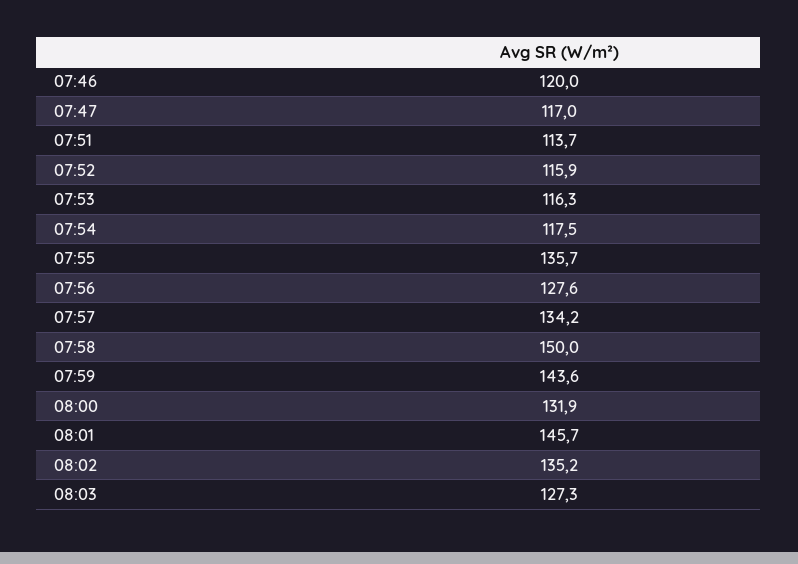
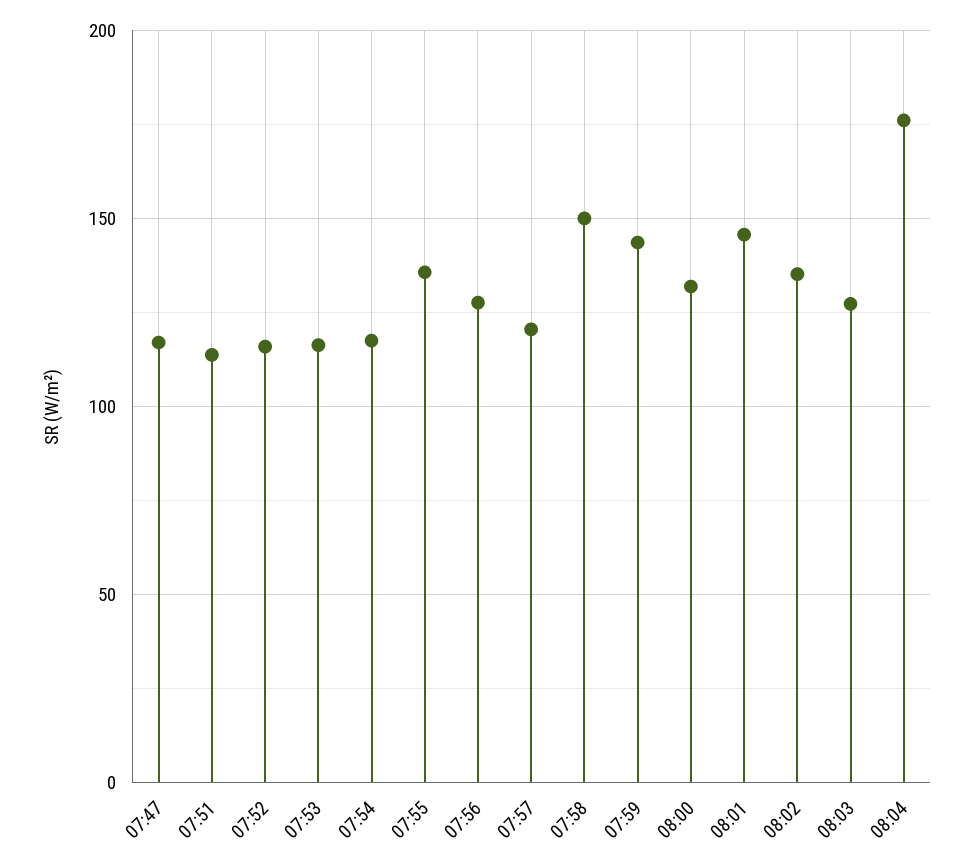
07:46: 120 -> none
07:57: 134.2 -> 120
08:04: none -> 175

